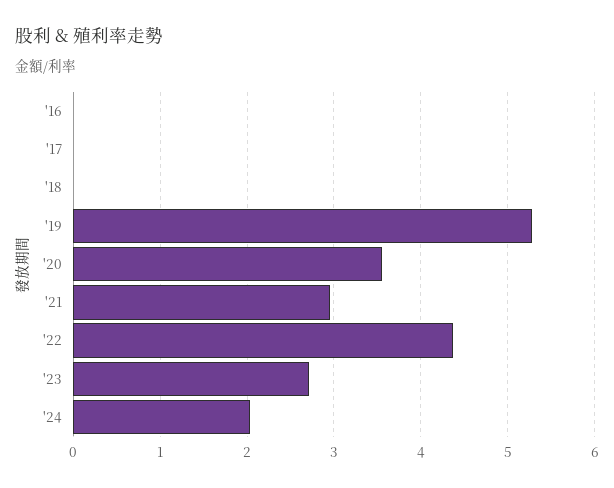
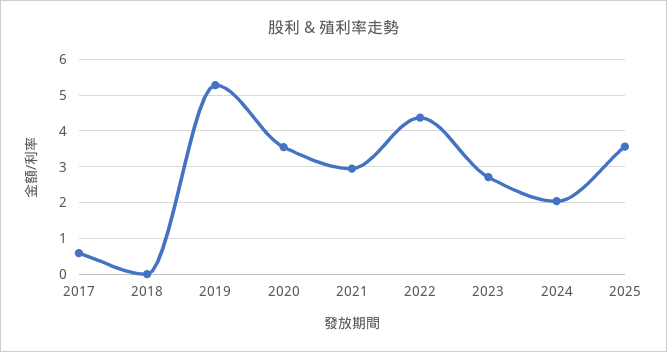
'16: 0 -> none
'17: 0 -> 0.6
2025: none -> 3.6

